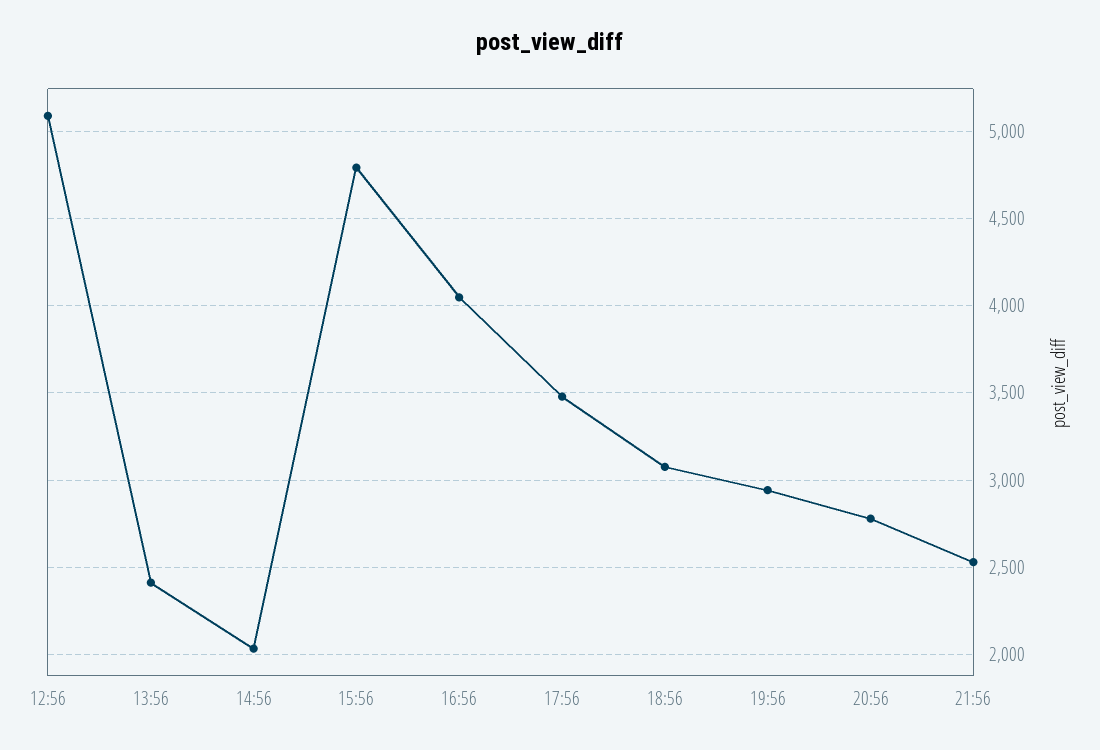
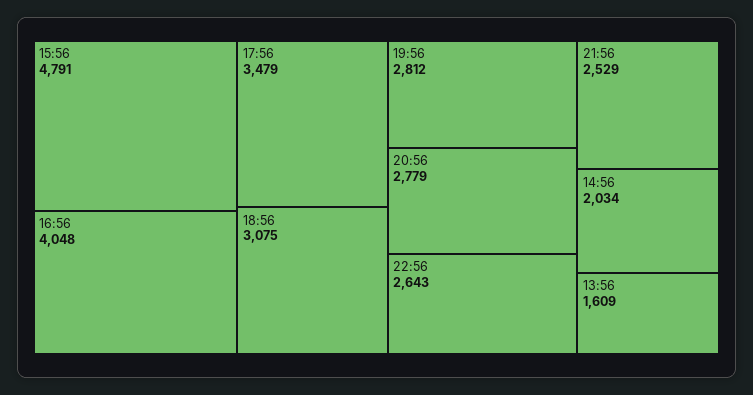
12:56: 5100 -> none
13:56: 2400 -> 1609
19:56: 2950 -> 2812
22:56: none -> 2643

